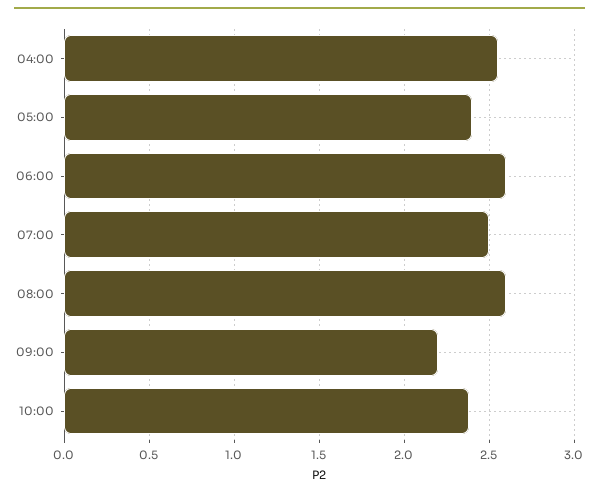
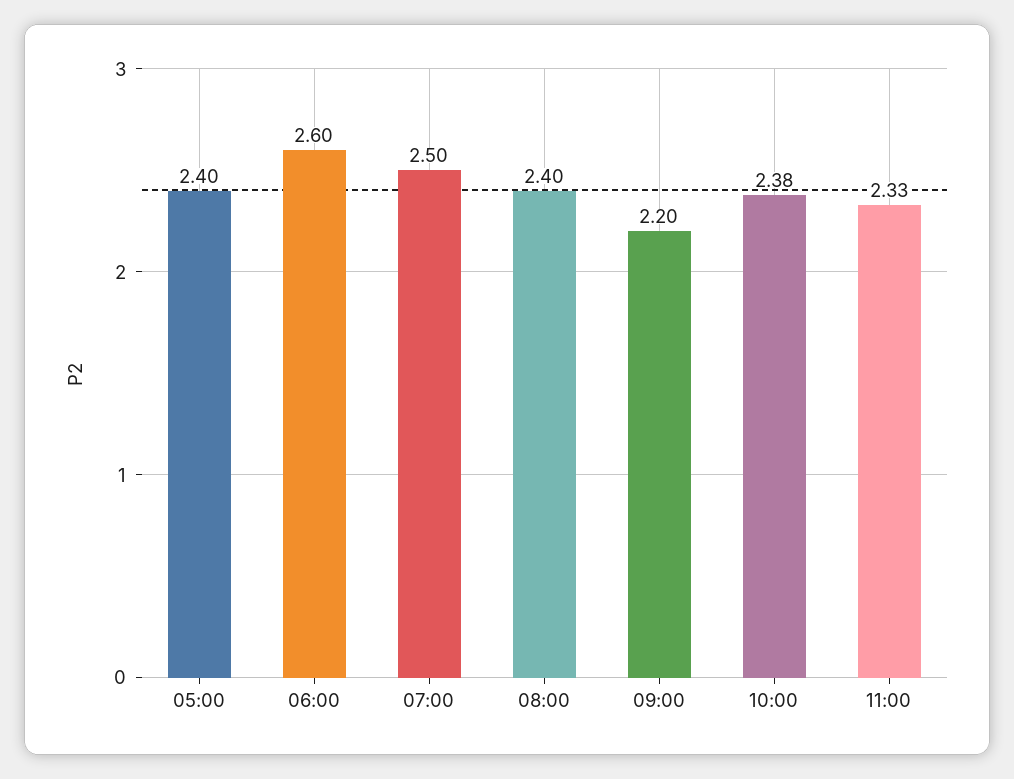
04:00: 2.55 -> none
08:00: 2.6 -> 2.4
11:00: none -> 2.33

